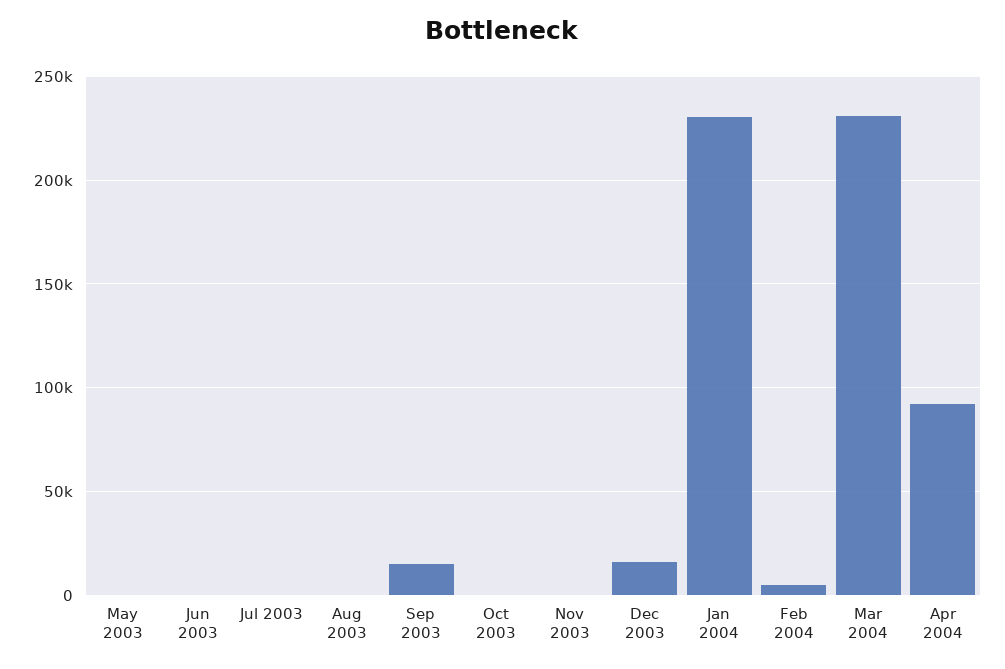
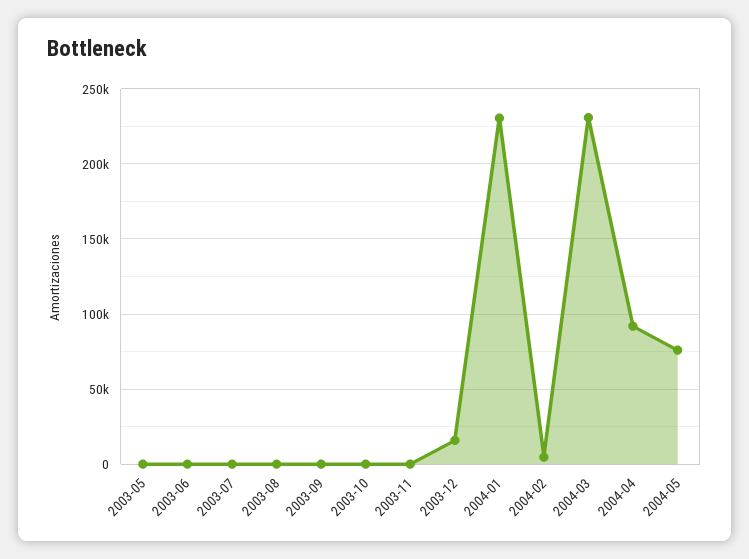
Sep 2003: 15000 -> 0
2004-05: none -> 75000

